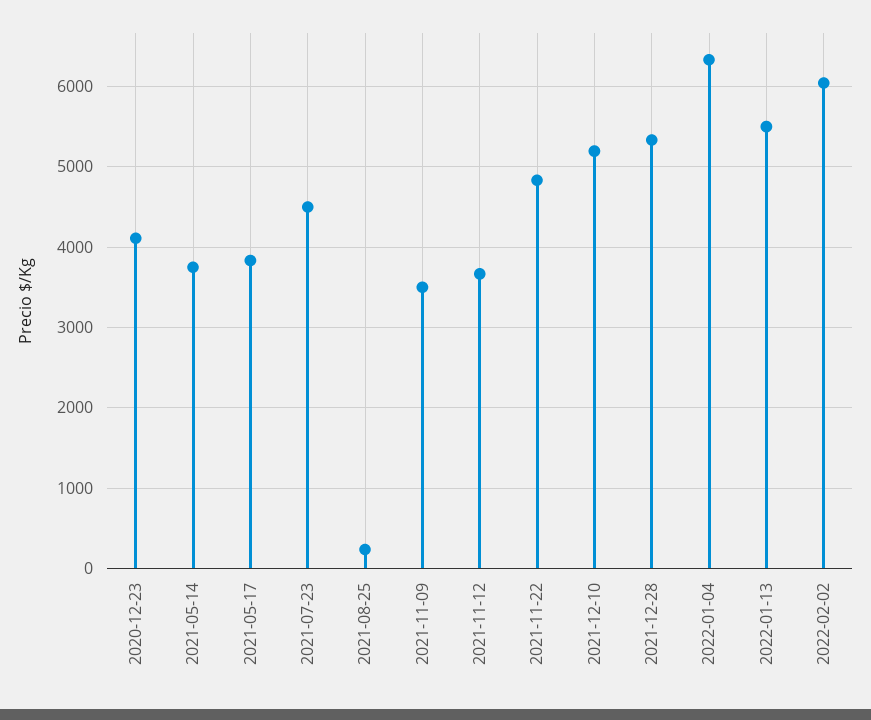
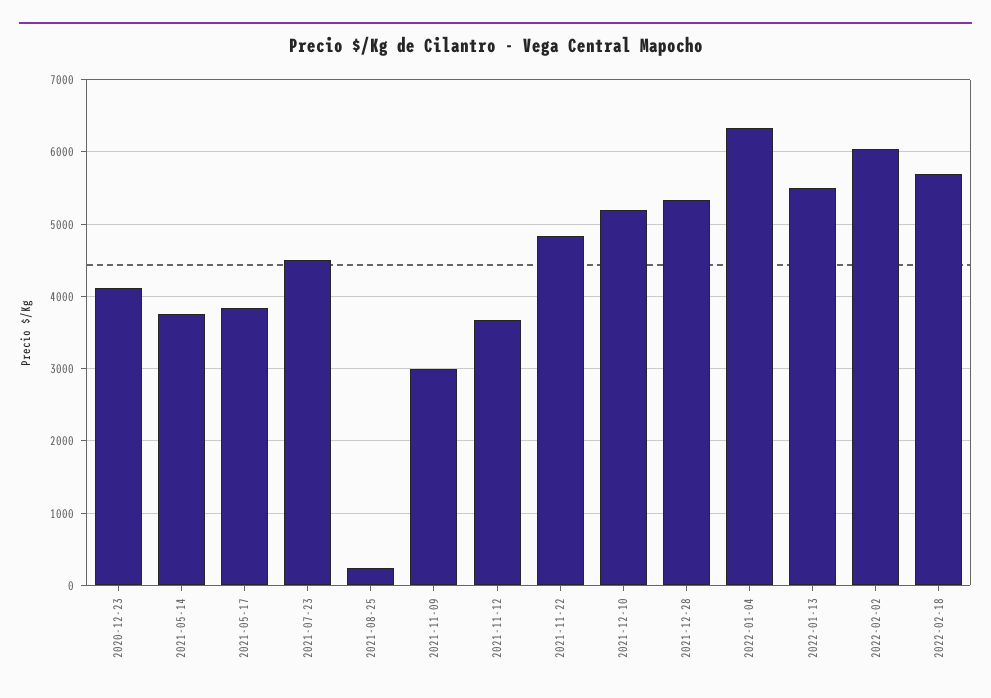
2021-11-09: 3500 -> 3000
2022-02-18: none -> 5700

